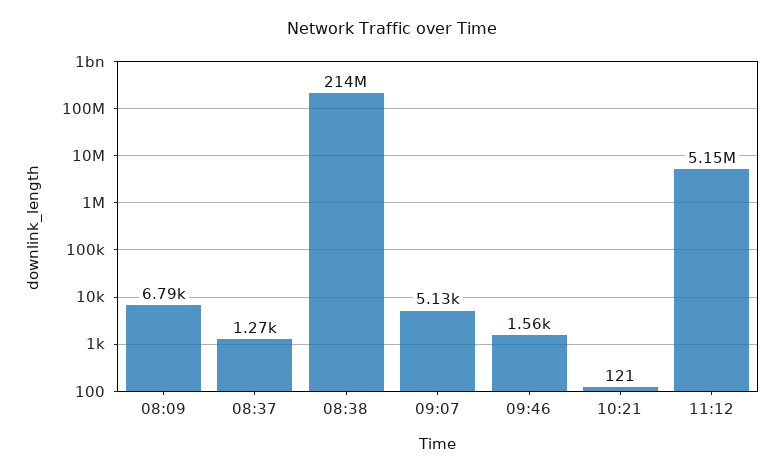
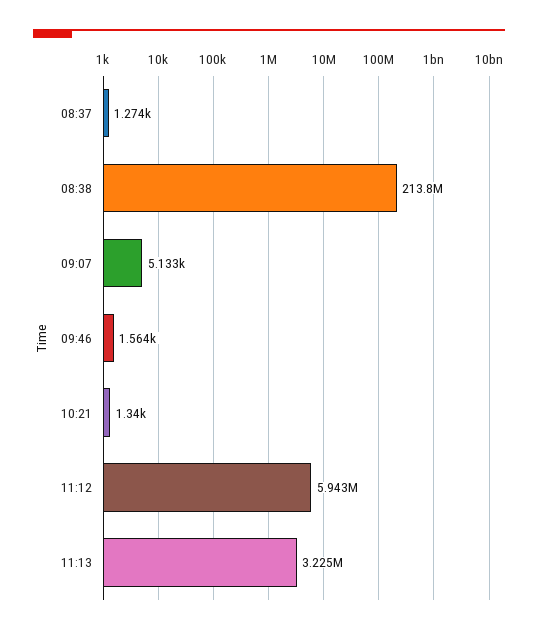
08:09: 6790 -> none
10:21: 121 -> 1340
11:12: 5150000 -> 5943000
11:13: none -> 3225000

